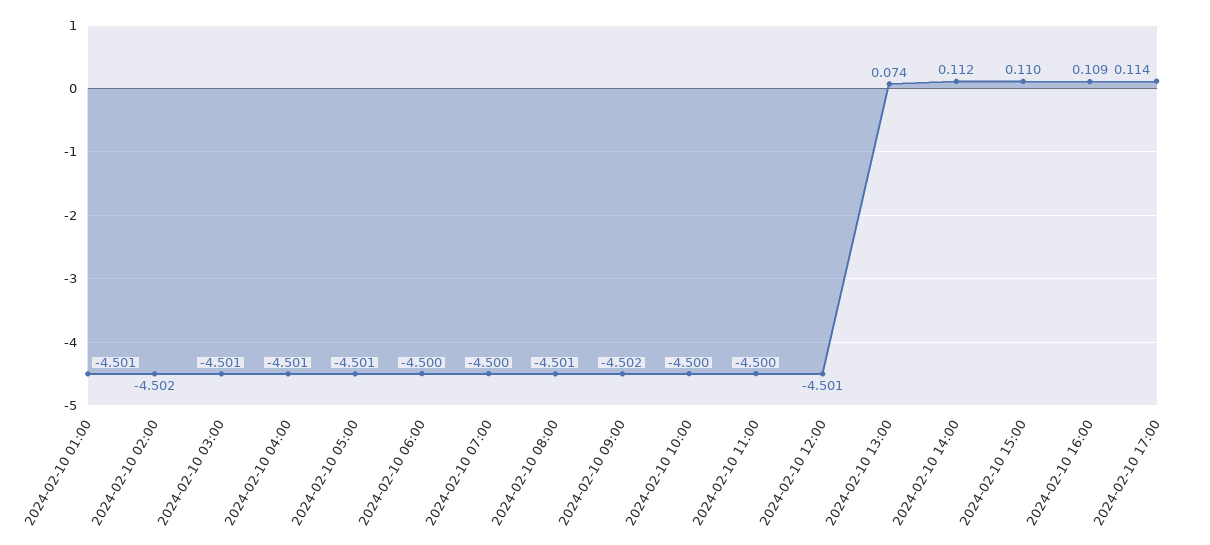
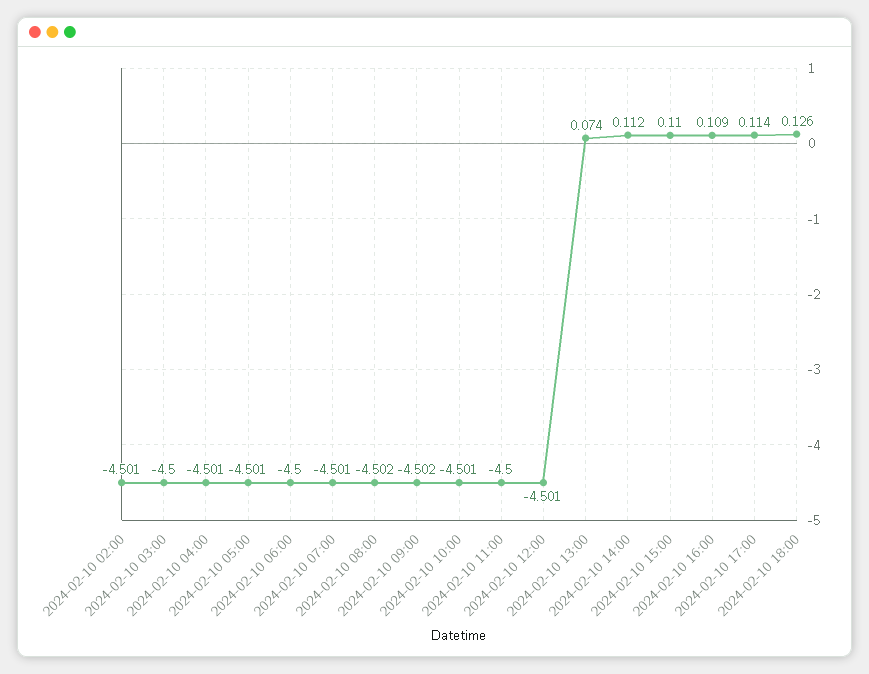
2024-02-10 01:00: -4.501 -> none
2024-02-10 02:00: -4.502 -> -4.501
2024-02-10 03:00: -4.501 -> -4.5
2024-02-10 07:00: -4.5 -> -4.501
2024-02-10 08:00: -4.501 -> -4.502
2024-02-10 10:00: -4.5 -> -4.501
2024-02-10 18:00: none -> 0.126

